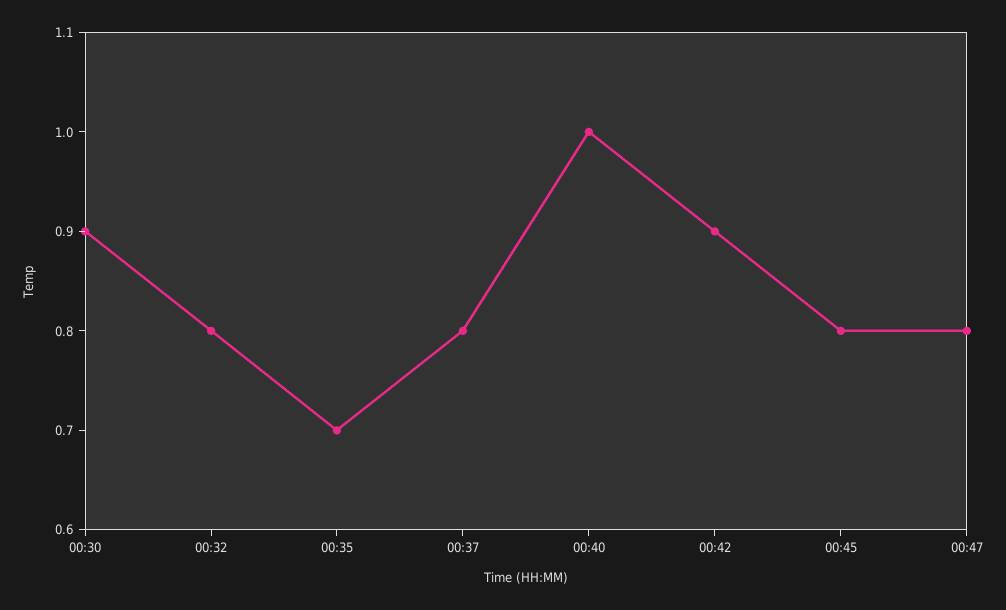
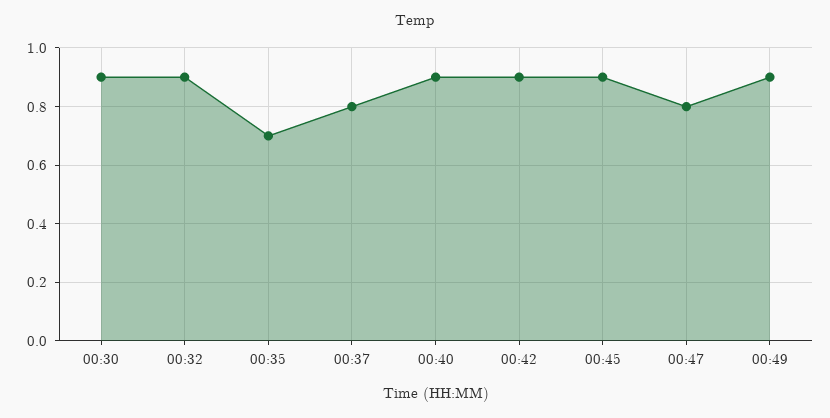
00:32: 0.8 -> 0.9
00:40: 1 -> 0.9
00:45: 0.8 -> 0.9
00:49: none -> 0.9

